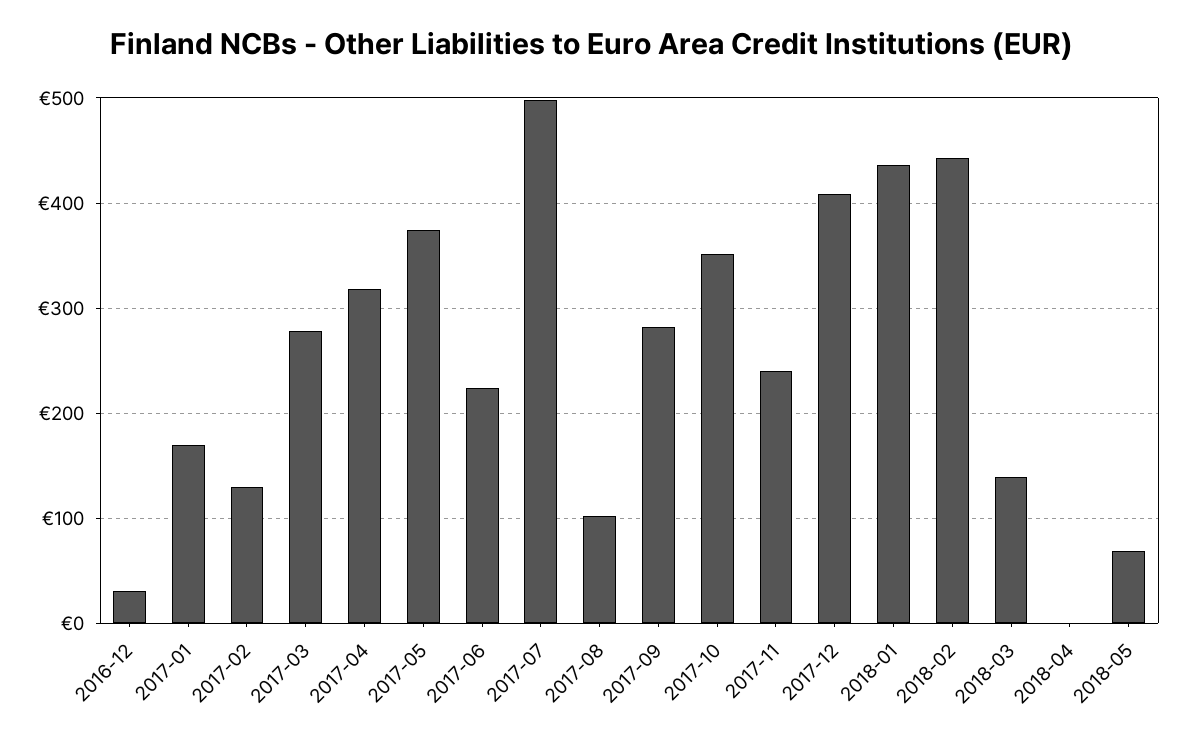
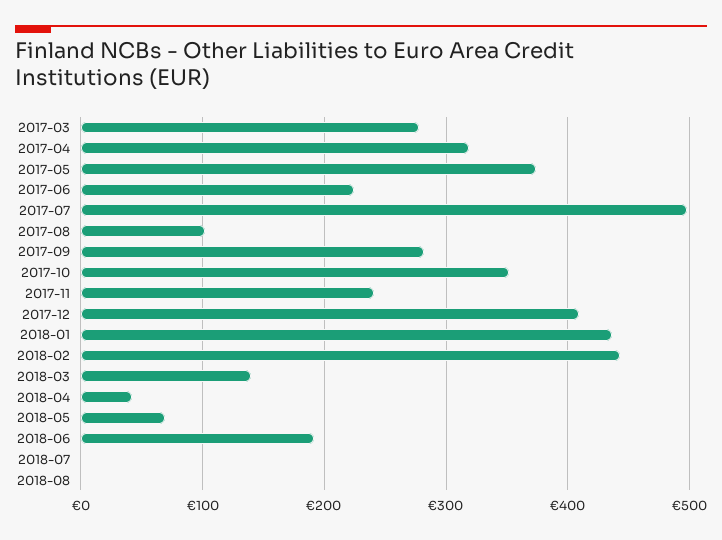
2016-12: 30 -> none
2017-01: 170 -> none
2017-02: 130 -> none
2018-04: 0 -> 40
2018-06: none -> 190
2018-07: none -> 0
2018-08: none -> 0

